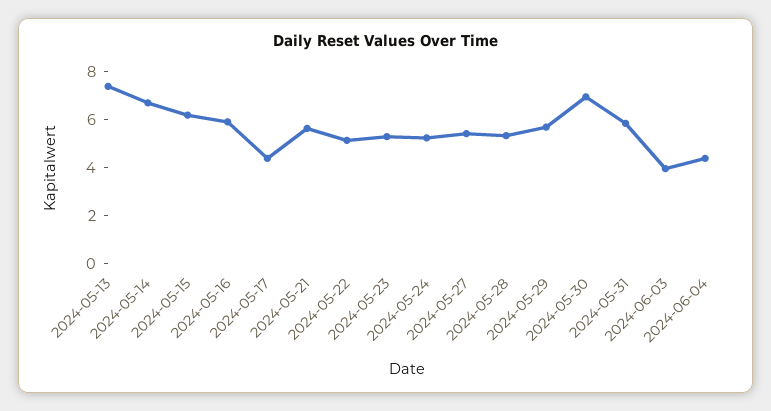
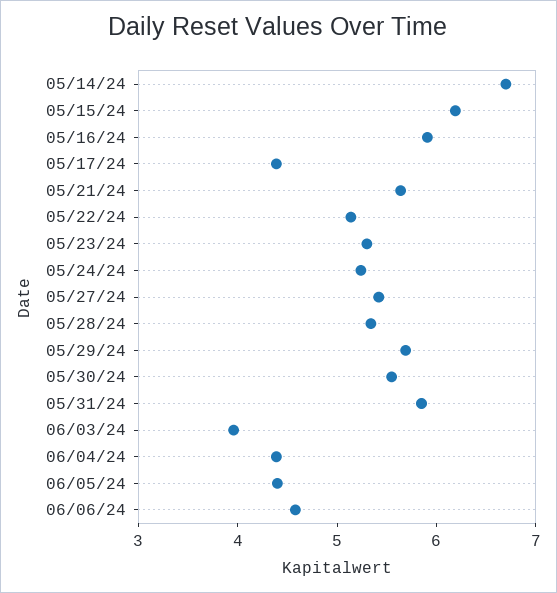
2024-05-13: 7.5 -> none
2024-05-30: 7 -> 5.6
06/05/24: none -> 4.4
06/06/24: none -> 4.6

